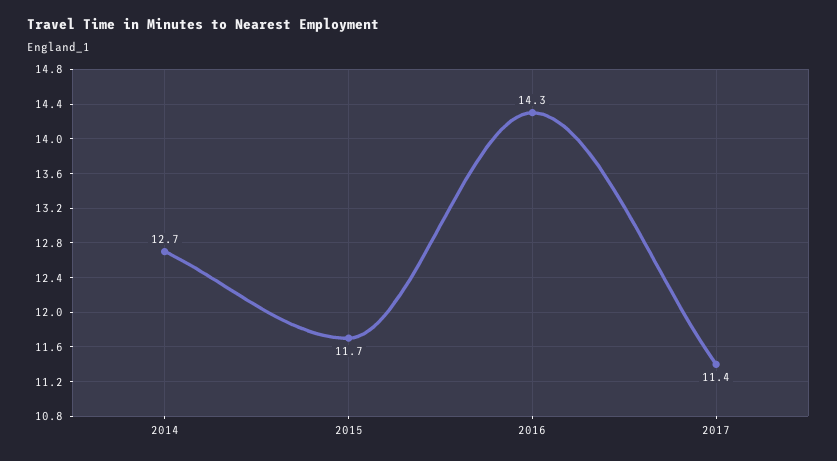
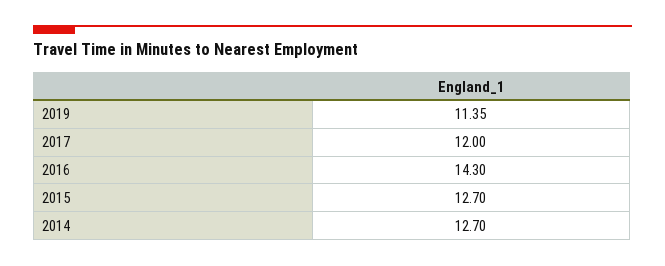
2015: 11.7 -> 12.7
2017: 11.4 -> 12
2019: none -> 11.35

